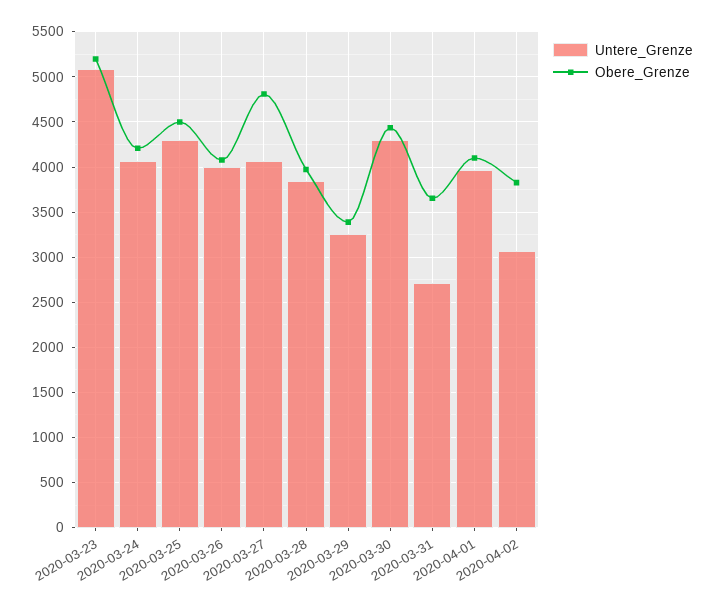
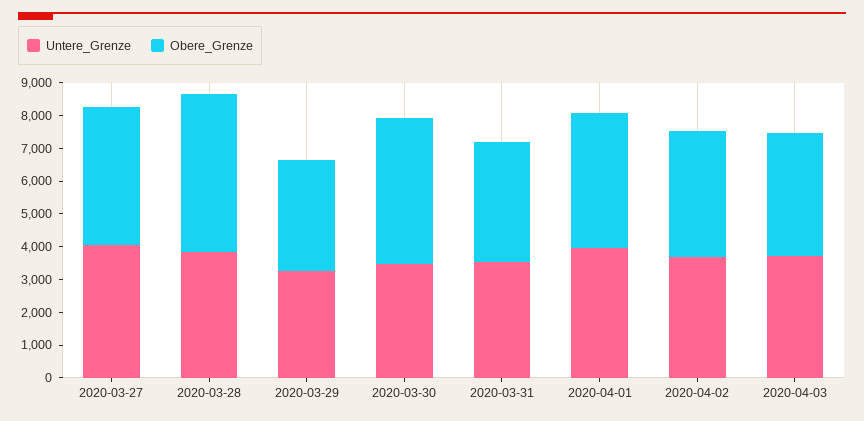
Untere_Grenze, 2020-03-23: 5100 -> none
Obere_Grenze, 2020-03-23: 5200 -> none
Untere_Grenze, 2020-03-24: 4100 -> none
Obere_Grenze, 2020-03-24: 4200 -> none
Untere_Grenze, 2020-03-25: 4300 -> none
Obere_Grenze, 2020-03-25: 4500 -> none
Untere_Grenze, 2020-03-26: 4000 -> none
Obere_Grenze, 2020-03-26: 4100 -> none
Obere_Grenze, 2020-03-27: 4800 -> 4250
Obere_Grenze, 2020-03-28: 4000 -> 4750
Untere_Grenze, 2020-03-30: 4300 -> 3500
Untere_Grenze, 2020-03-31: 2700 -> 3500
Untere_Grenze, 2020-04-02: 3100 -> 3750
Untere_Grenze, 2020-04-03: none -> 3750
Obere_Grenze, 2020-04-03: none -> 3750

